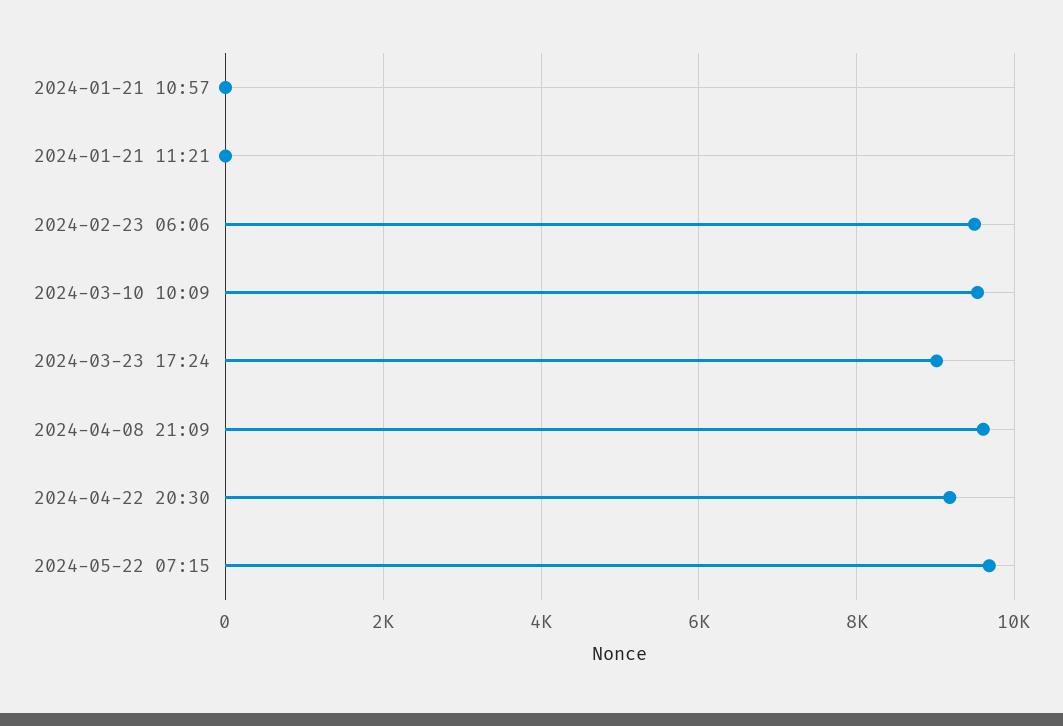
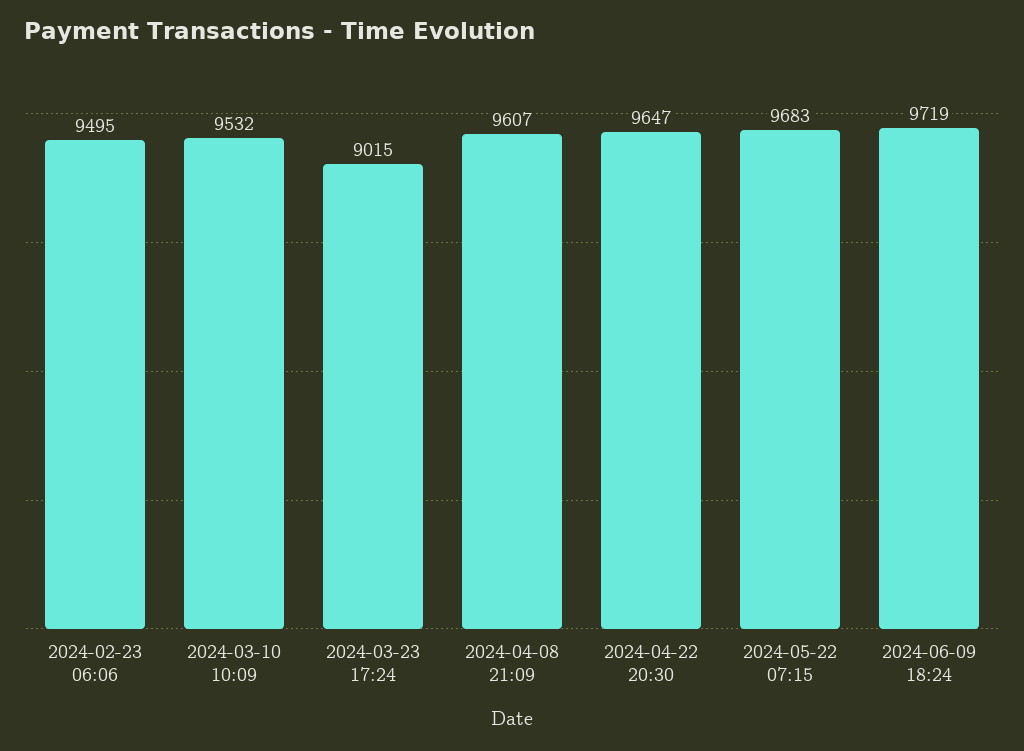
2024-01-21 10:57: 0 -> none
2024-01-21 11:21: 0 -> none
2024-04-22 20:30: 9200 -> 9647
2024-06-09 18:24: none -> 9719

